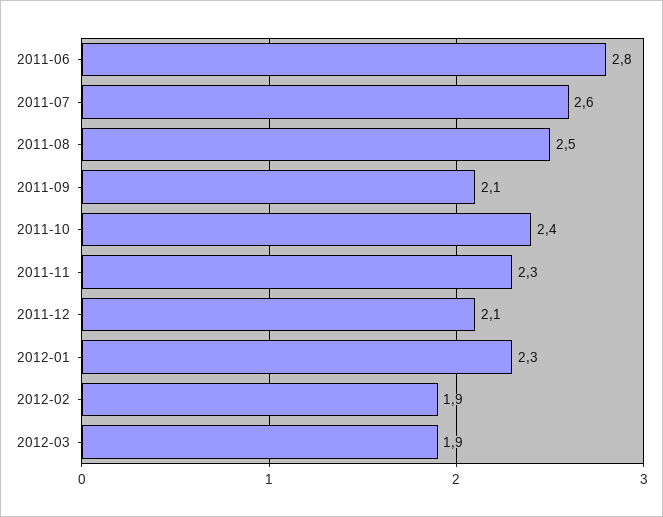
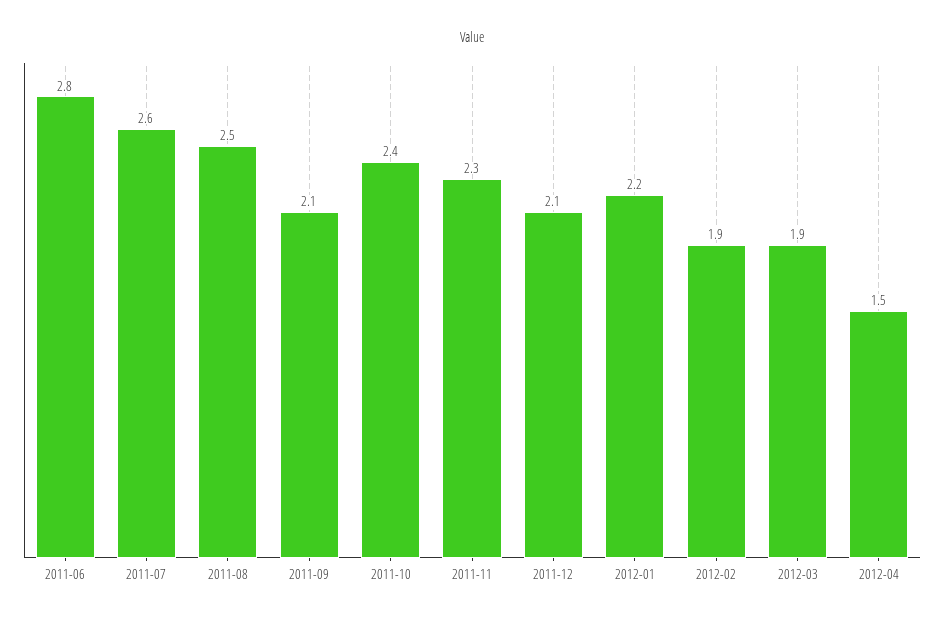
2012-01: 2.3 -> 2.2
2012-04: none -> 1.5

